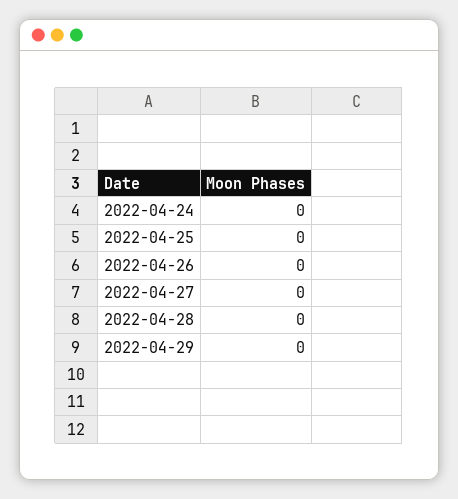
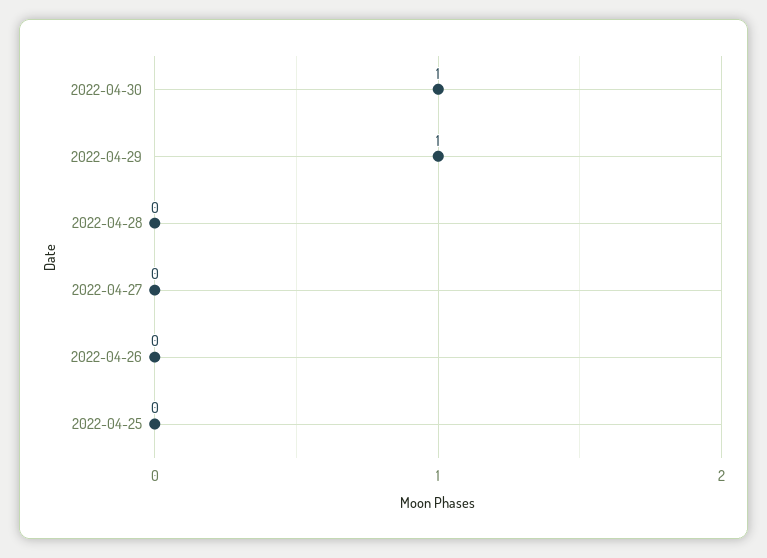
2022-04-24: 0 -> none
2022-04-29: 0 -> 1
2022-04-30: none -> 1

